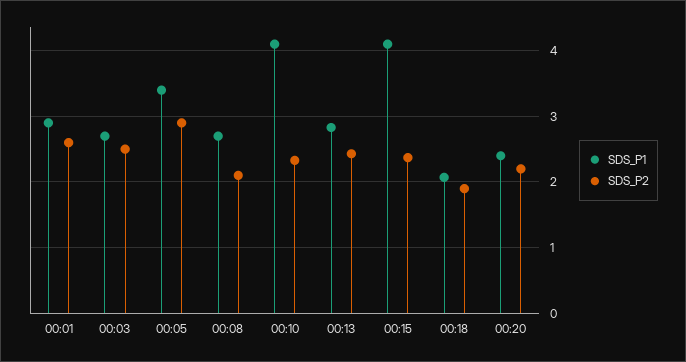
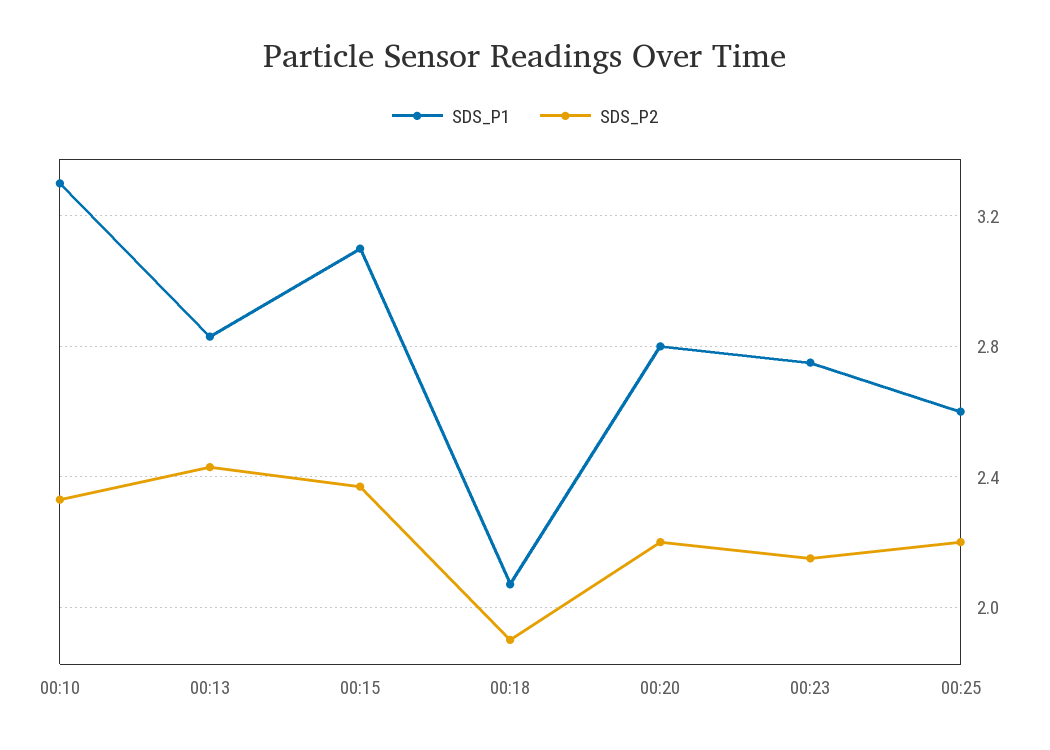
SDS_P1, 00:01: 2.9 -> none
SDS_P2, 00:01: 2.6 -> none
SDS_P1, 00:03: 2.7 -> none
SDS_P2, 00:03: 2.5 -> none
SDS_P1, 00:05: 3.4 -> none
SDS_P2, 00:05: 2.9 -> none
SDS_P1, 00:08: 2.7 -> none
SDS_P2, 00:08: 2.1 -> none
SDS_P1, 00:10: 4.1 -> 3.3
SDS_P1, 00:15: 4.1 -> 3.1
SDS_P1, 00:20: 2.4 -> 2.8
SDS_P1, 00:23: none -> 2.75
SDS_P2, 00:23: none -> 2.15
SDS_P1, 00:25: none -> 2.6
SDS_P2, 00:25: none -> 2.2

